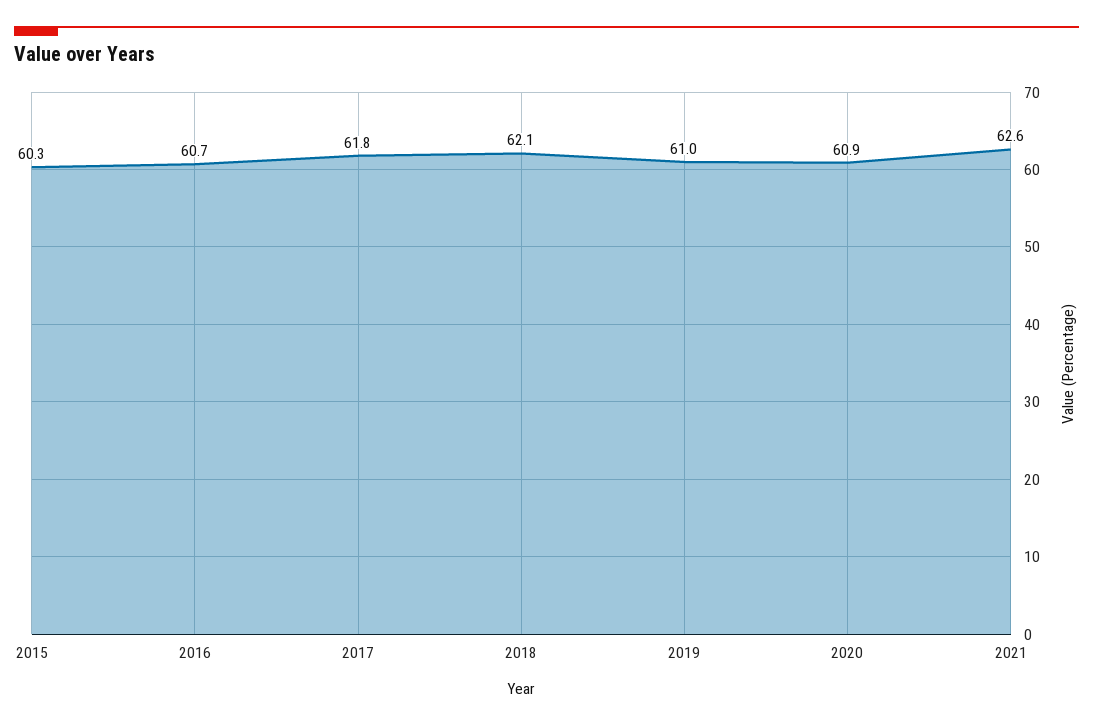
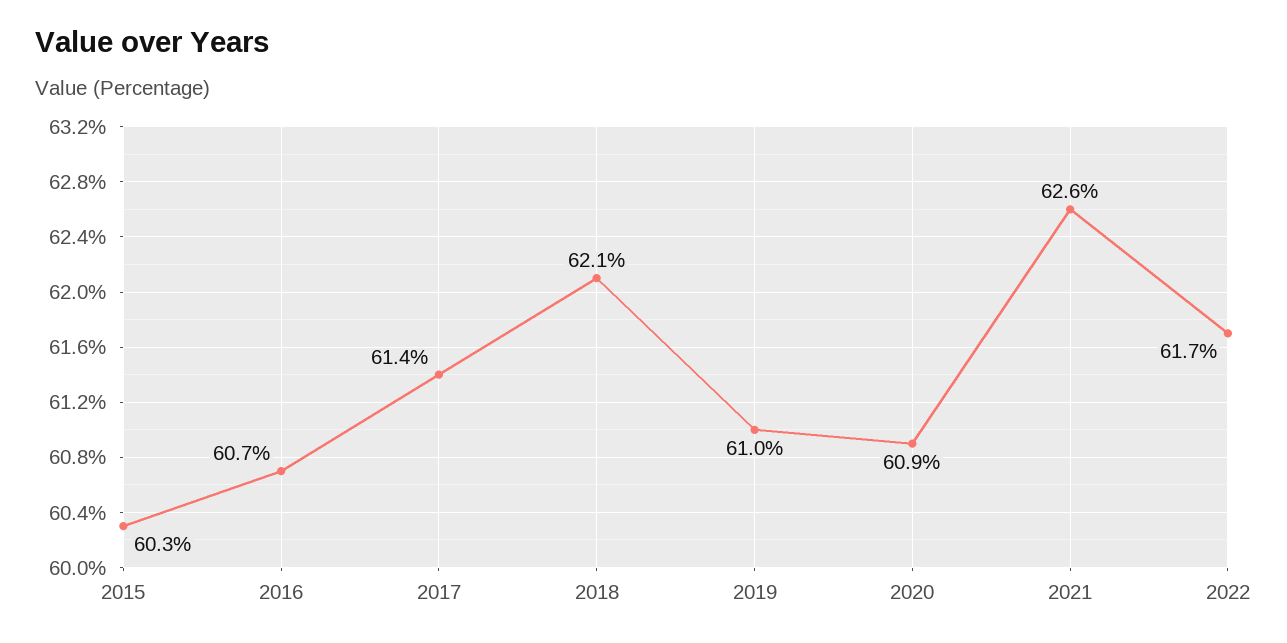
2017: 61.8 -> 61.4
2022: none -> 61.7

